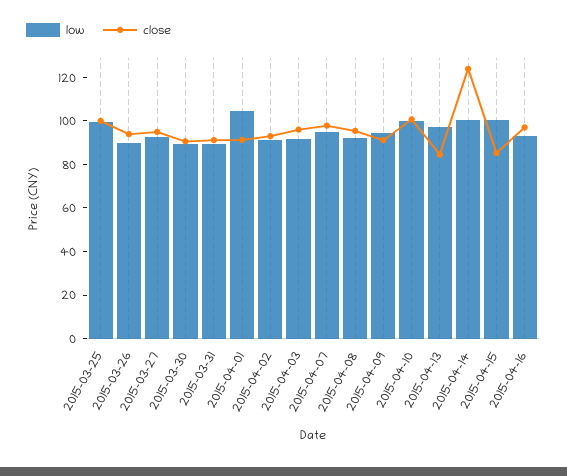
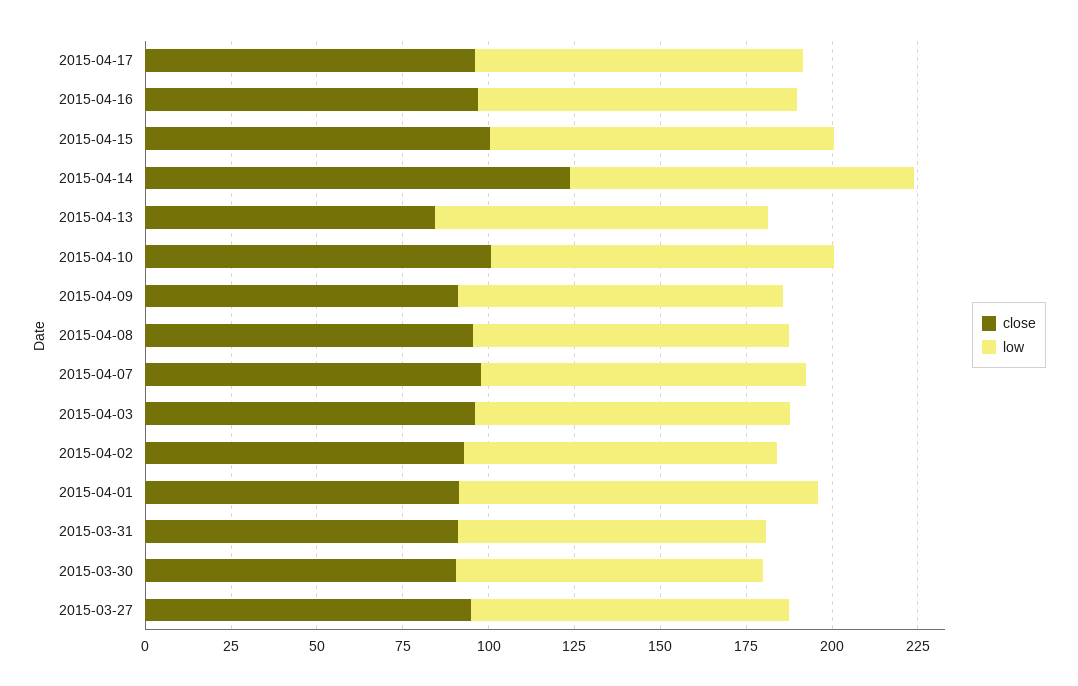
low, 2015-03-25: 100 -> none
close, 2015-03-25: 100 -> none
low, 2015-03-26: 90 -> none
close, 2015-03-26: 95 -> none
close, 2015-04-15: 85 -> 100
close, 2015-04-17: none -> 95
low, 2015-04-17: none -> 95

